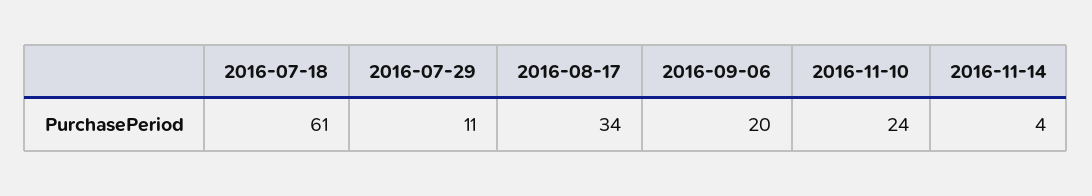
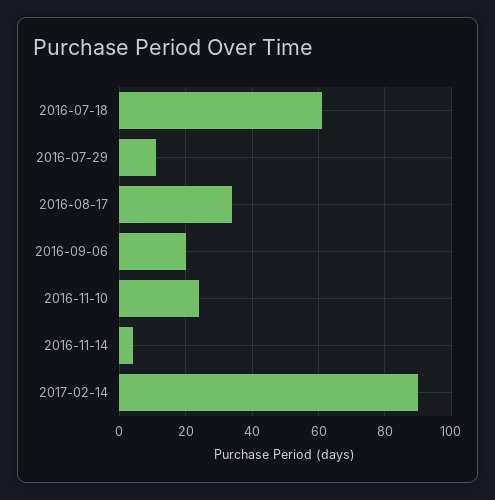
2017-02-14: none -> 90

